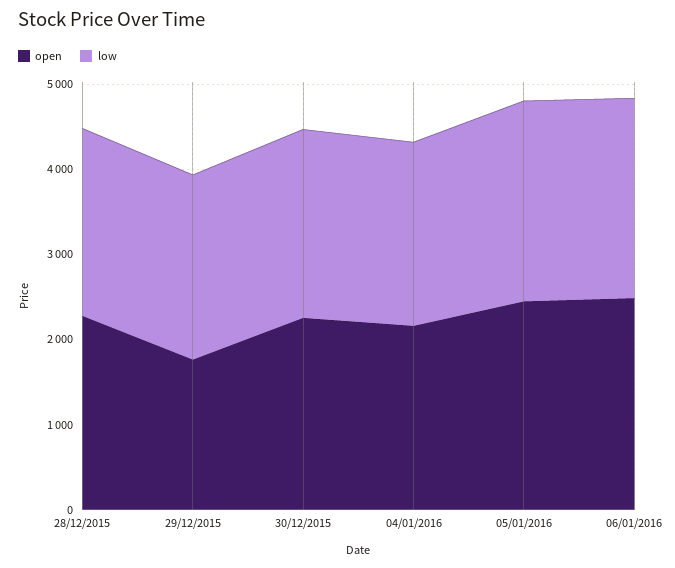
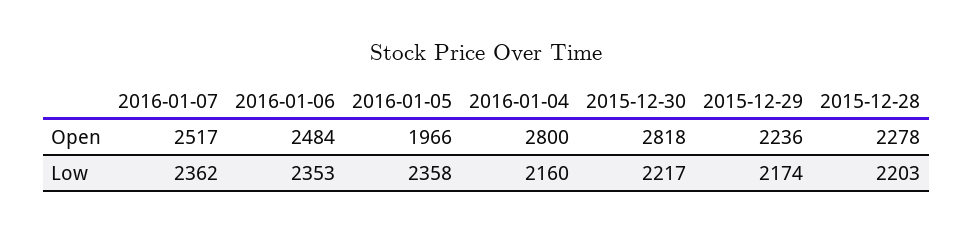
open, 29/12/2015: 1800 -> 2236
open, 30/12/2015: 2200 -> 2818
open, 04/01/2016: 2200 -> 2800
open, 05/01/2016: 2400 -> 1966
open, 2016-01-07: none -> 2517
low, 2016-01-07: none -> 2362

